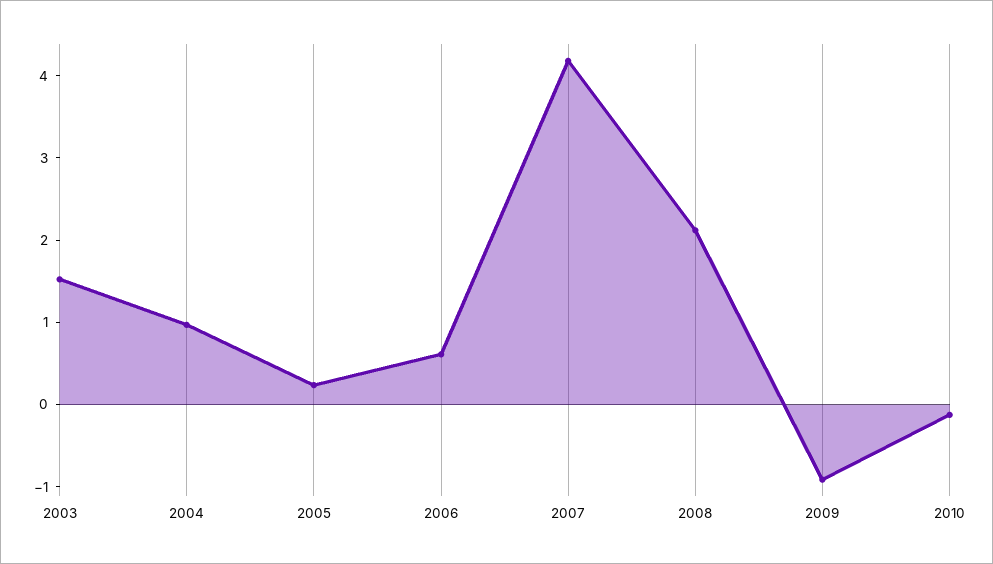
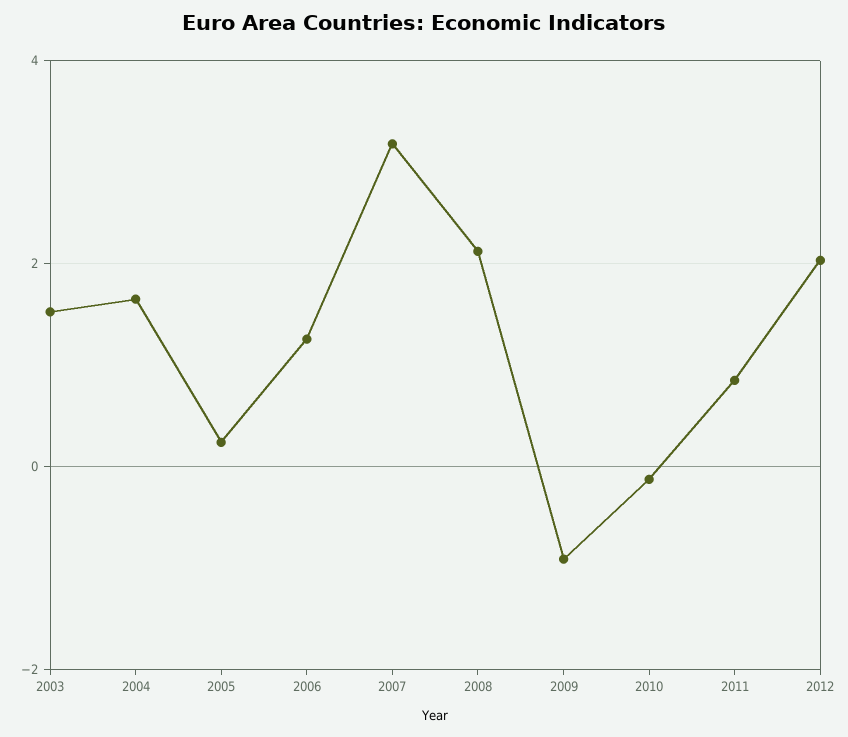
2004: 1 -> 1.6
2006: 0.6 -> 1.2
2007: 4.2 -> 3.2
2011: none -> 0.8
2012: none -> 2

